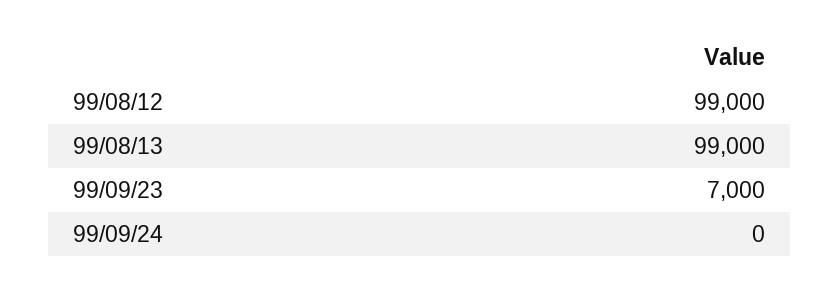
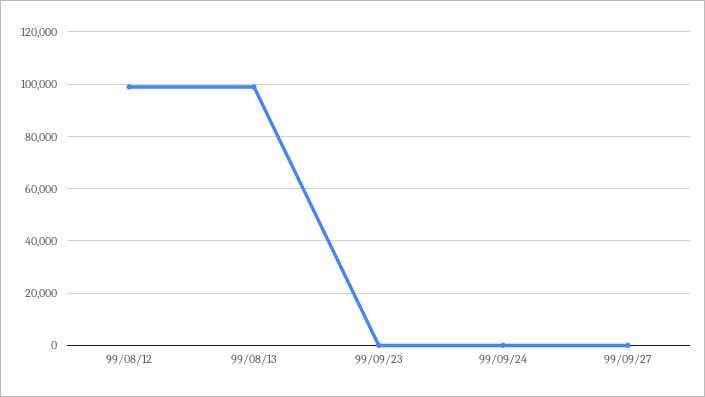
99/09/23: 7000 -> 0
99/09/27: none -> 0

